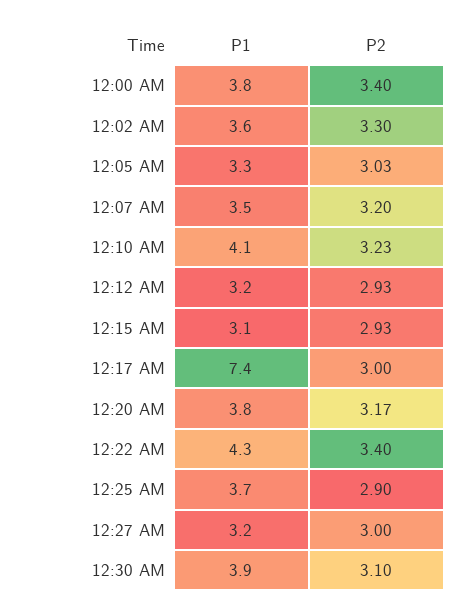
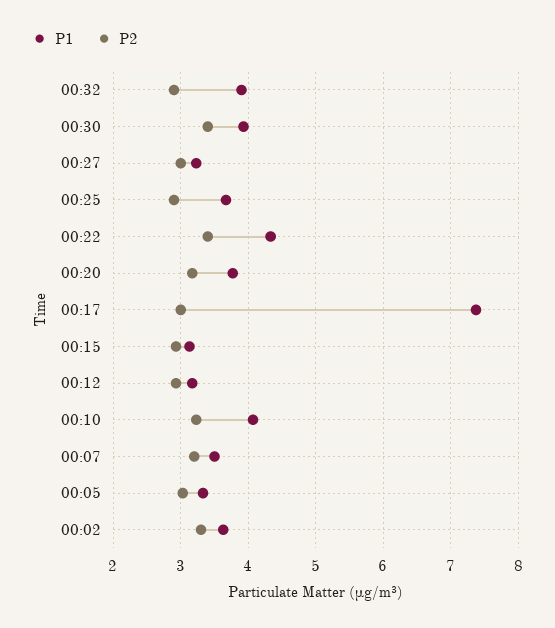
P1, 12:00 AM: 3.8 -> none
P2, 12:00 AM: 3.4 -> none
P2, 12:30 AM: 3.1 -> 3.4
P1, 00:32: none -> 3.9
P2, 00:32: none -> 2.9

